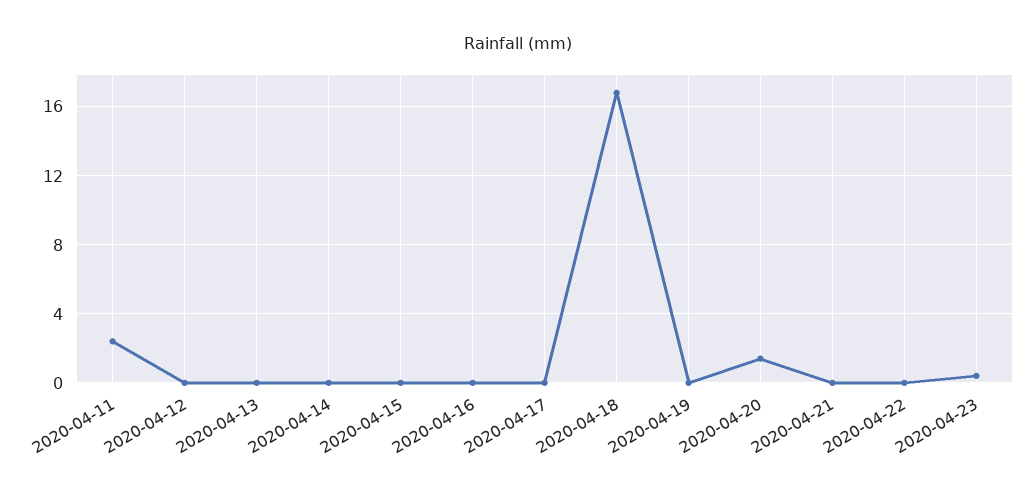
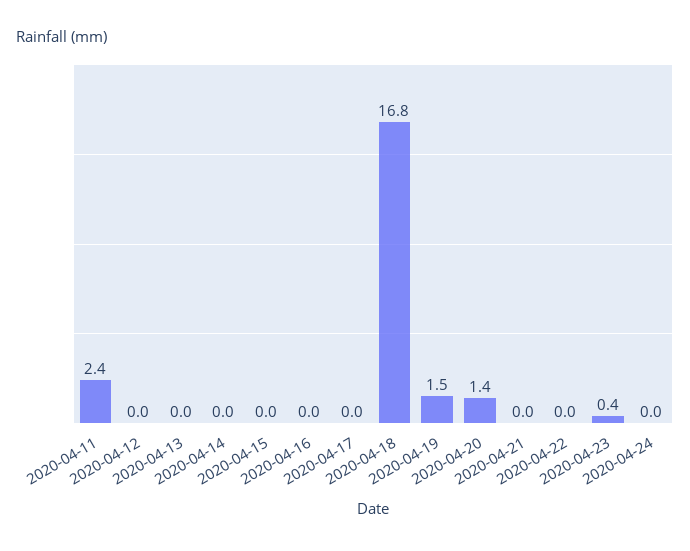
2020-04-19: 0 -> 1.5
2020-04-24: none -> 0

